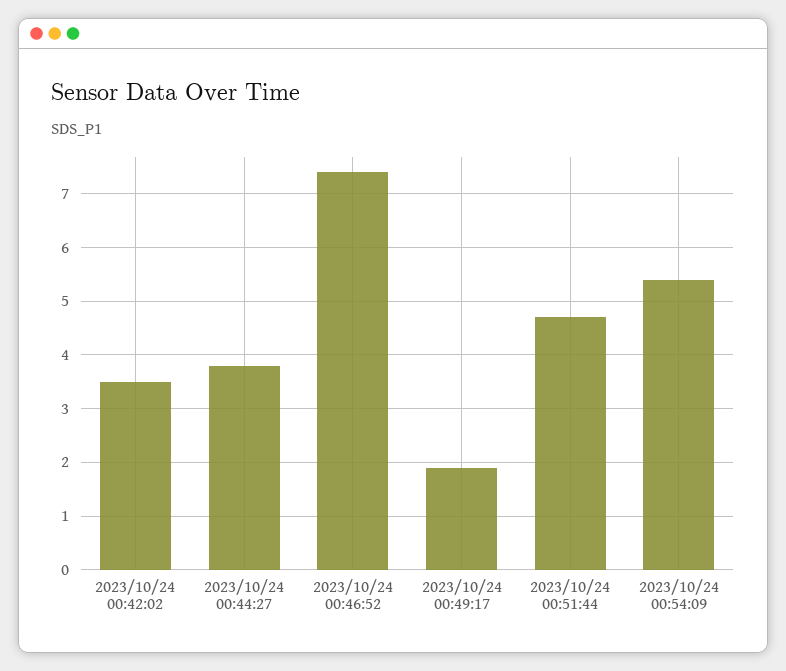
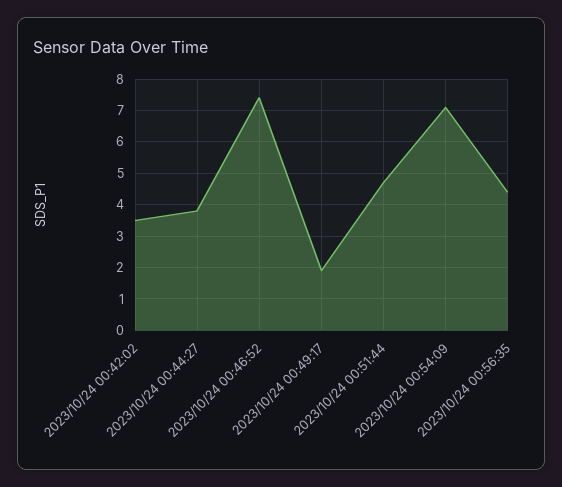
2023/10/24 00:54:09: 5.5 -> 7
2023/10/24 00:56:35: none -> 4.5

